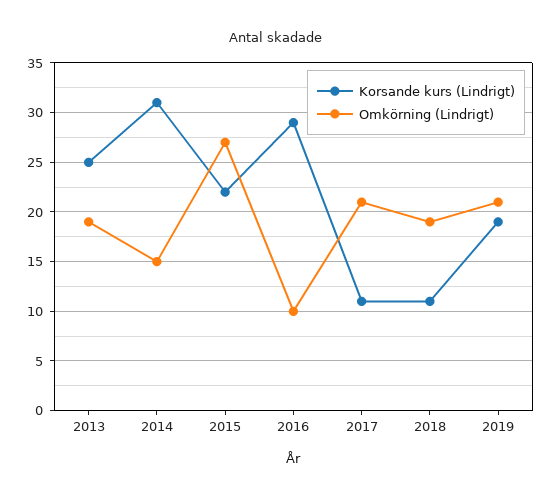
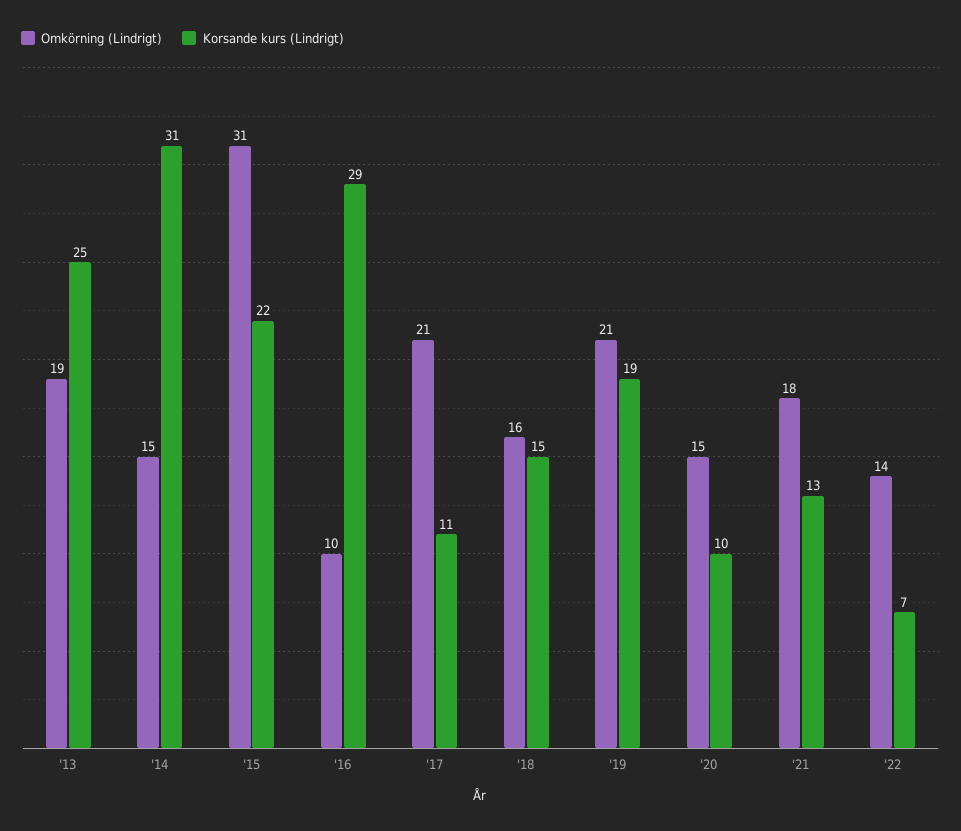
Omkörning (Lindrigt), 2015: 27 -> 31
Korsande kurs (Lindrigt), 2018: 11 -> 15
Omkörning (Lindrigt), 2018: 19 -> 16
Omkörning (Lindrigt), '20: none -> 15
Korsande kurs (Lindrigt), '20: none -> 10
Omkörning (Lindrigt), '21: none -> 18
Korsande kurs (Lindrigt), '21: none -> 13
Omkörning (Lindrigt), '22: none -> 14
Korsande kurs (Lindrigt), '22: none -> 7

